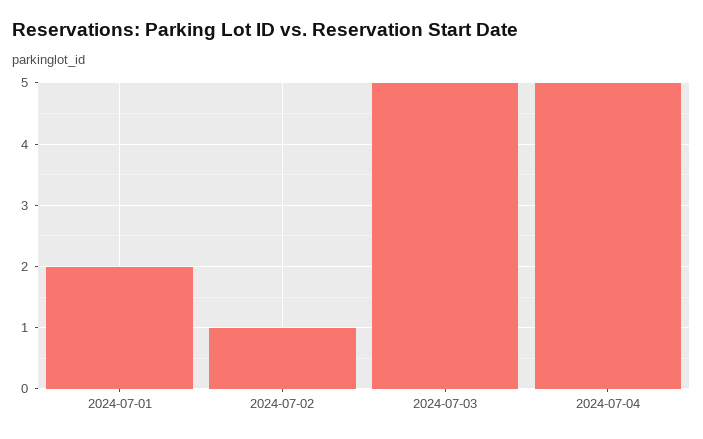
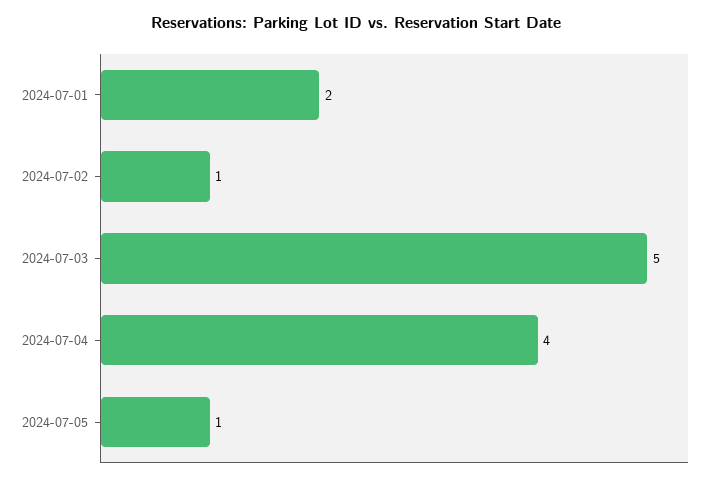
2024-07-04: 5 -> 4
2024-07-05: none -> 1

